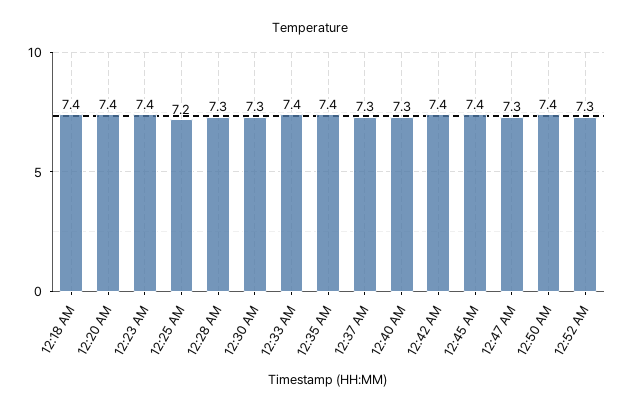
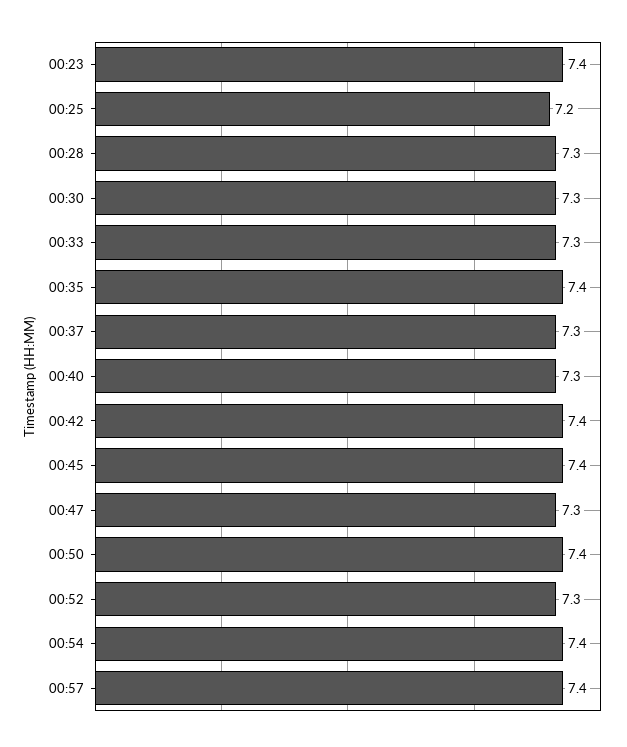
12:18 AM: 7.4 -> none
12:20 AM: 7.4 -> none
12:33 AM: 7.4 -> 7.3
00:54: none -> 7.4
00:57: none -> 7.4

